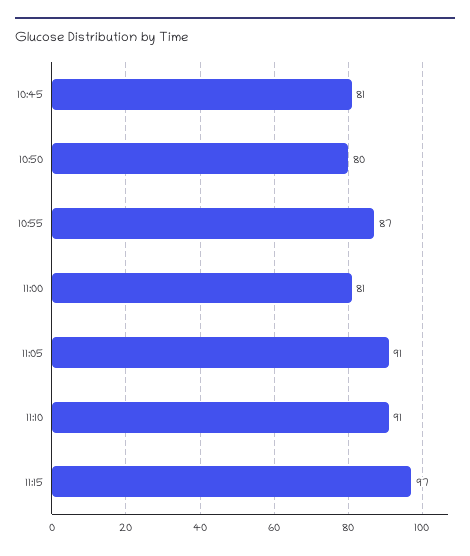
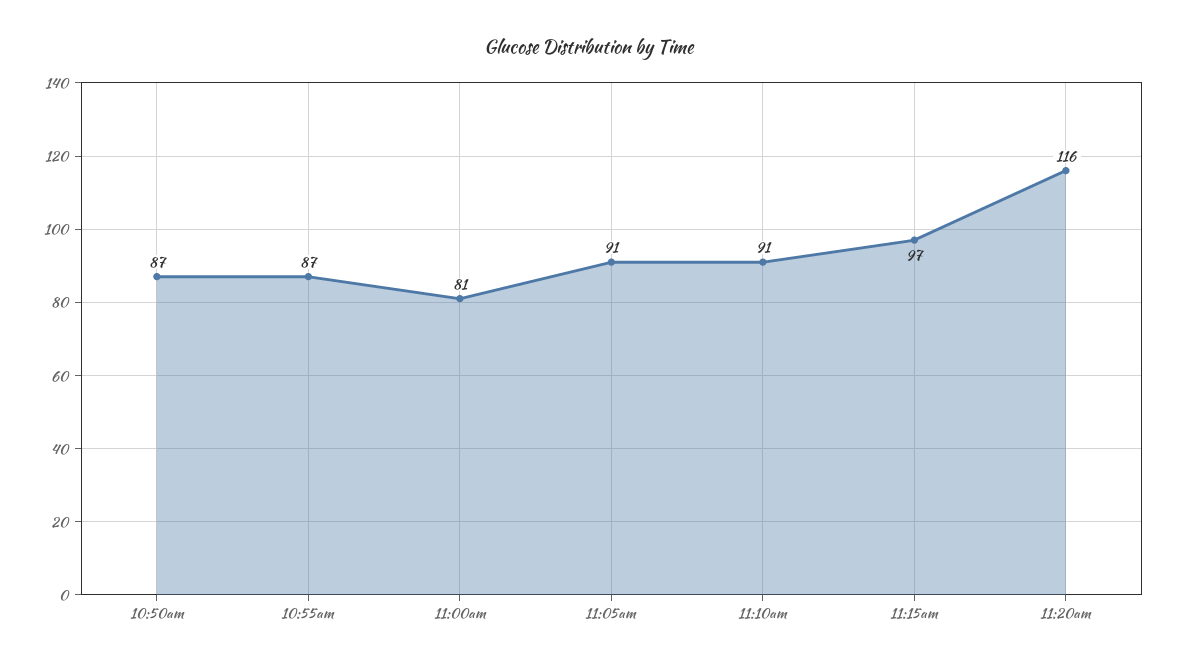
10:45: 81 -> none
10:50: 80 -> 87
11:20am: none -> 116

